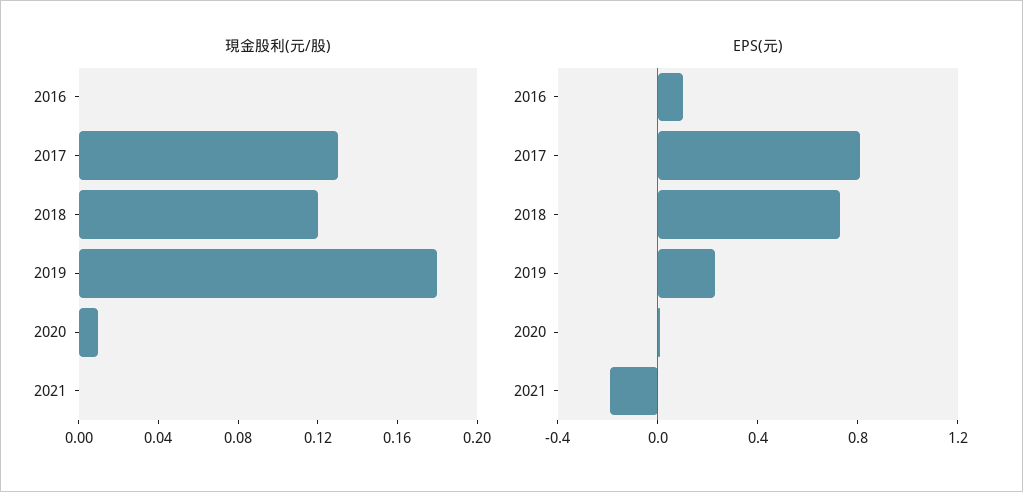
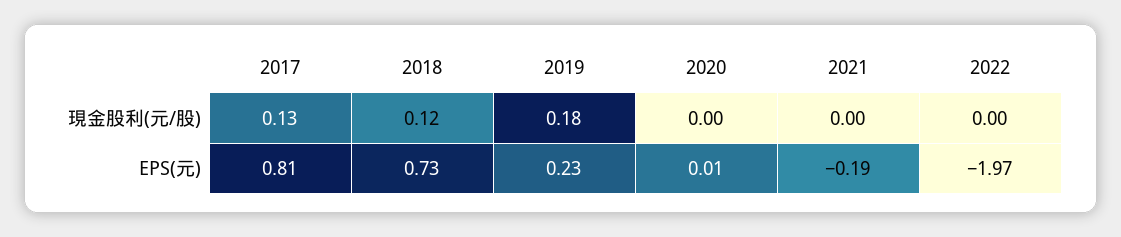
現金股利(元/股), 2016: 0 -> none
現金股利(元/股), 2020: 0.01 -> 0
EPS(元), 2016: 0.1 -> none
現金股利(元/股), 2022: none -> 0
EPS(元), 2022: none -> -1.97

